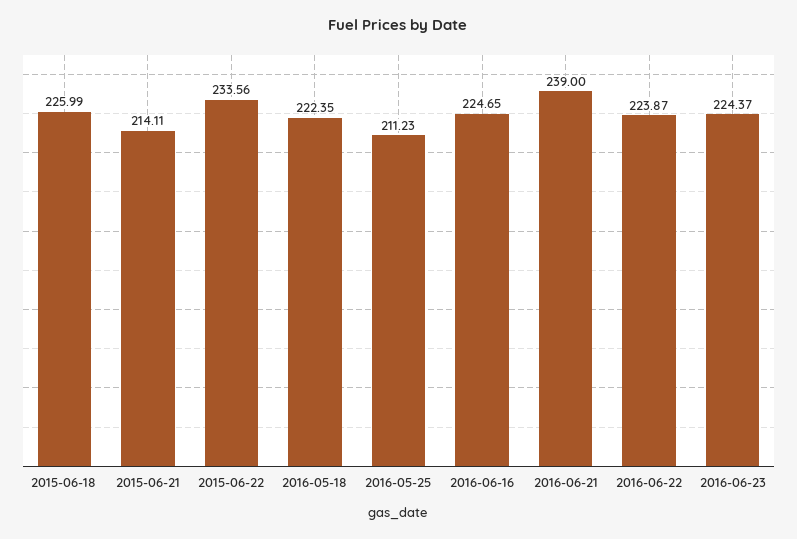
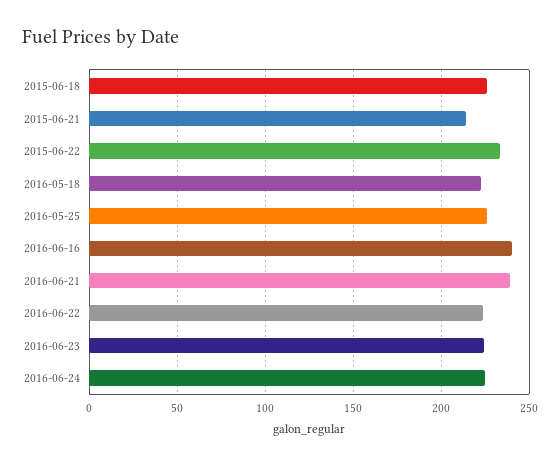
2016-05-25: 211.23 -> 225
2016-06-16: 224.65 -> 240
2016-06-24: none -> 225

